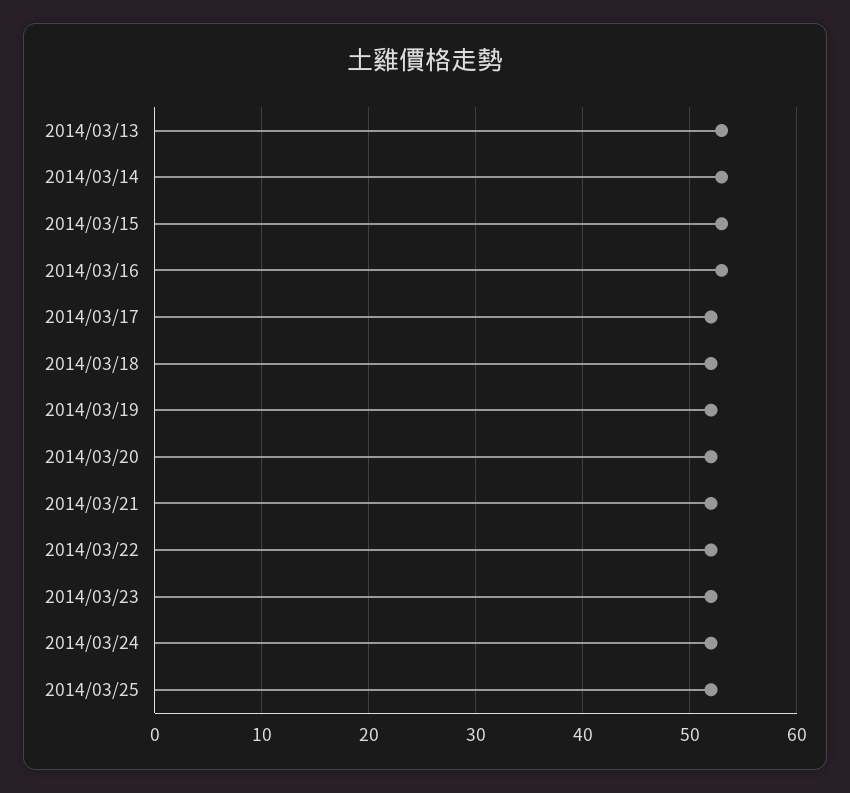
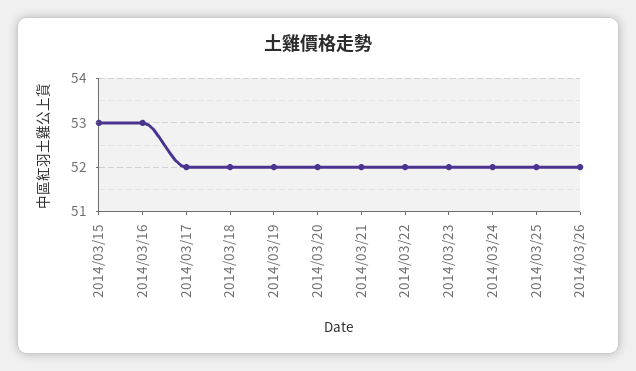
2014/03/13: 53 -> none
2014/03/14: 53 -> none
2014/03/26: none -> 52

